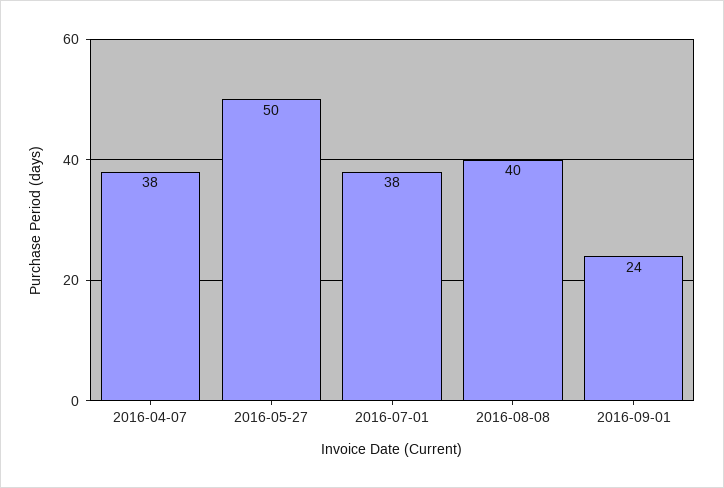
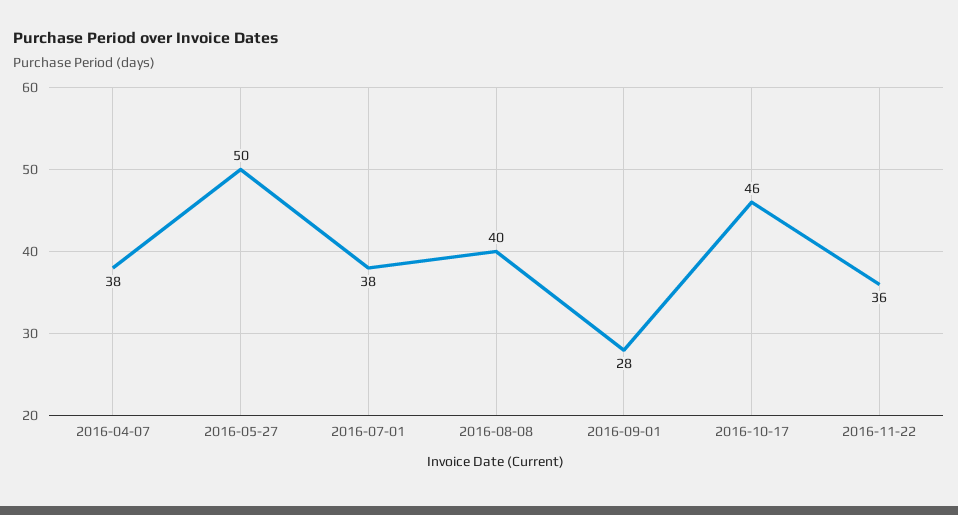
2016-09-01: 24 -> 28
2016-10-17: none -> 46
2016-11-22: none -> 36

